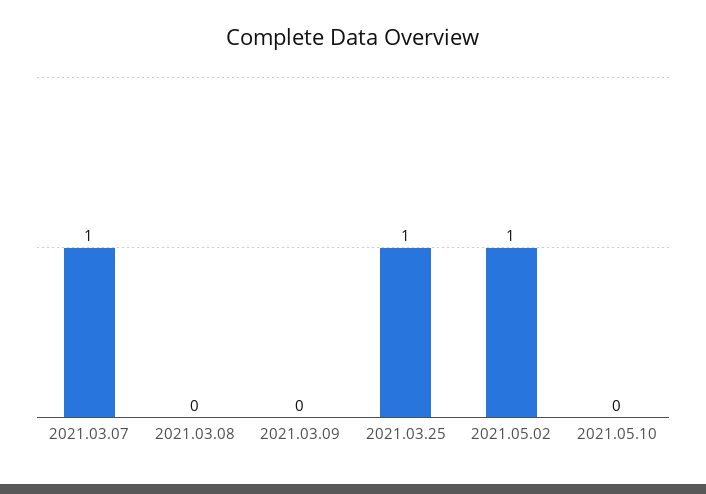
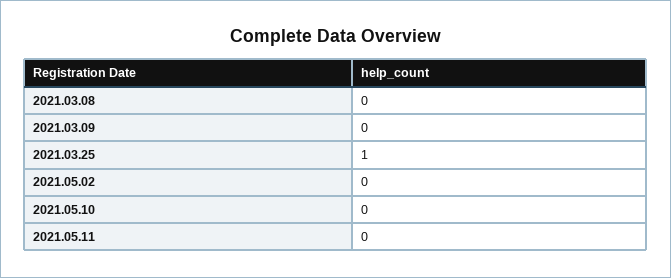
2021.03.07: 1 -> none
2021.05.02: 1 -> 0
2021.05.11: none -> 0

